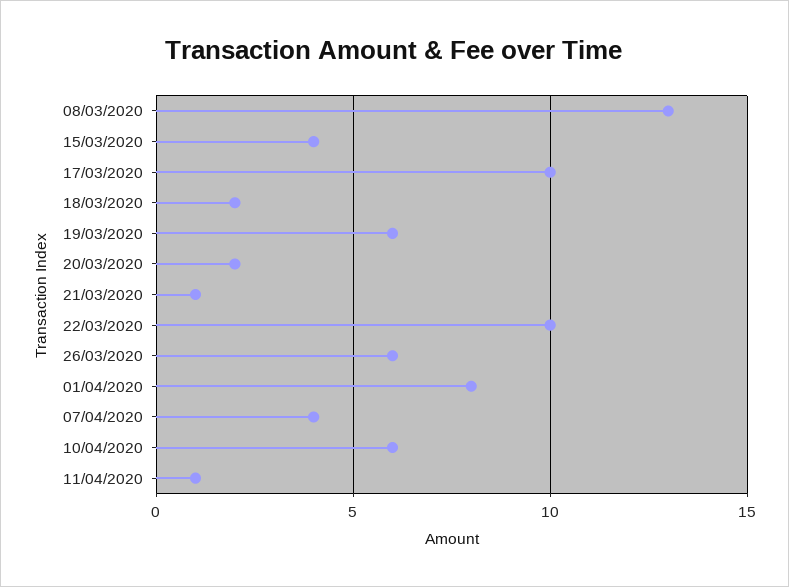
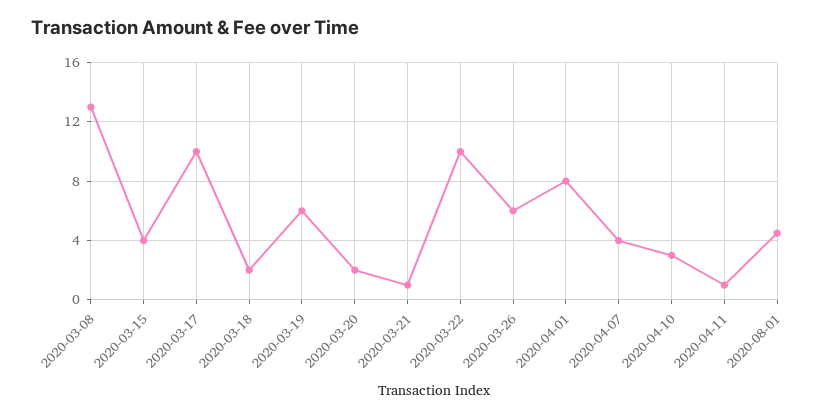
10/04/2020: 6 -> 3
2020-08-01: none -> 4.5

